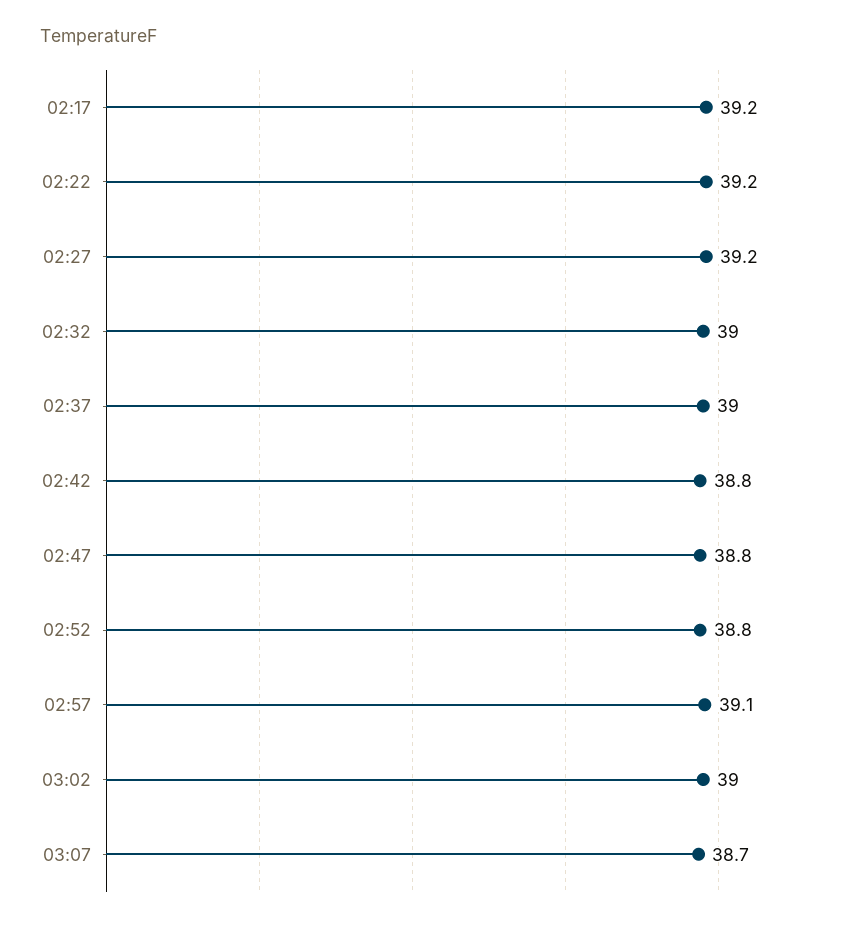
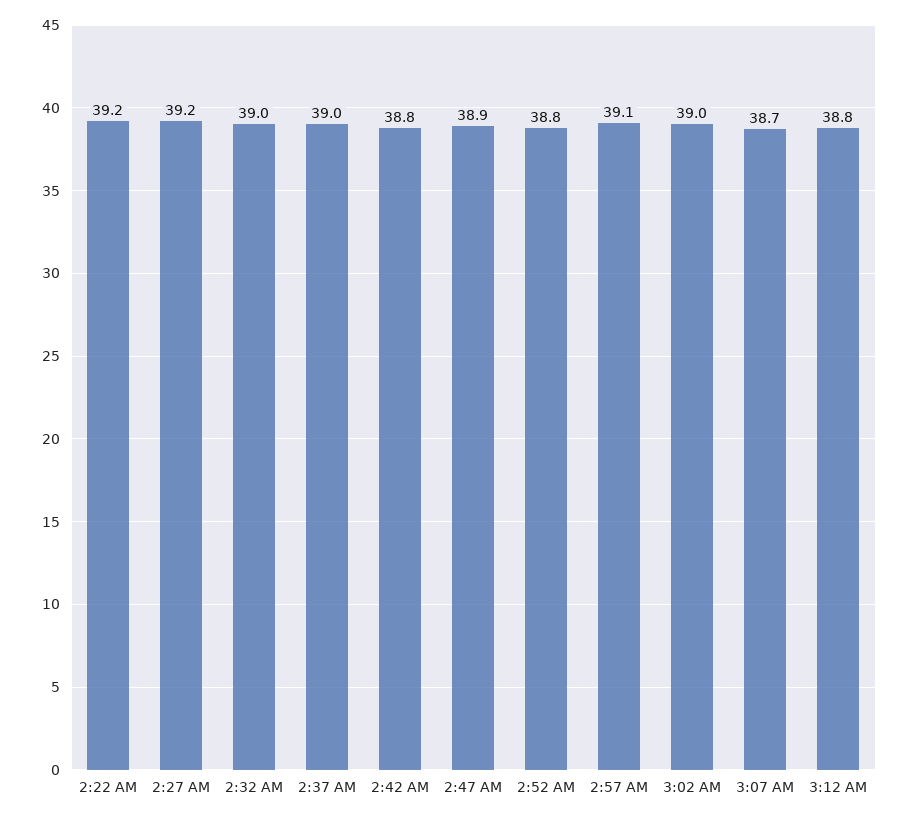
02:17: 39.2 -> none
02:47: 38.8 -> 38.9
3:12 AM: none -> 38.8

